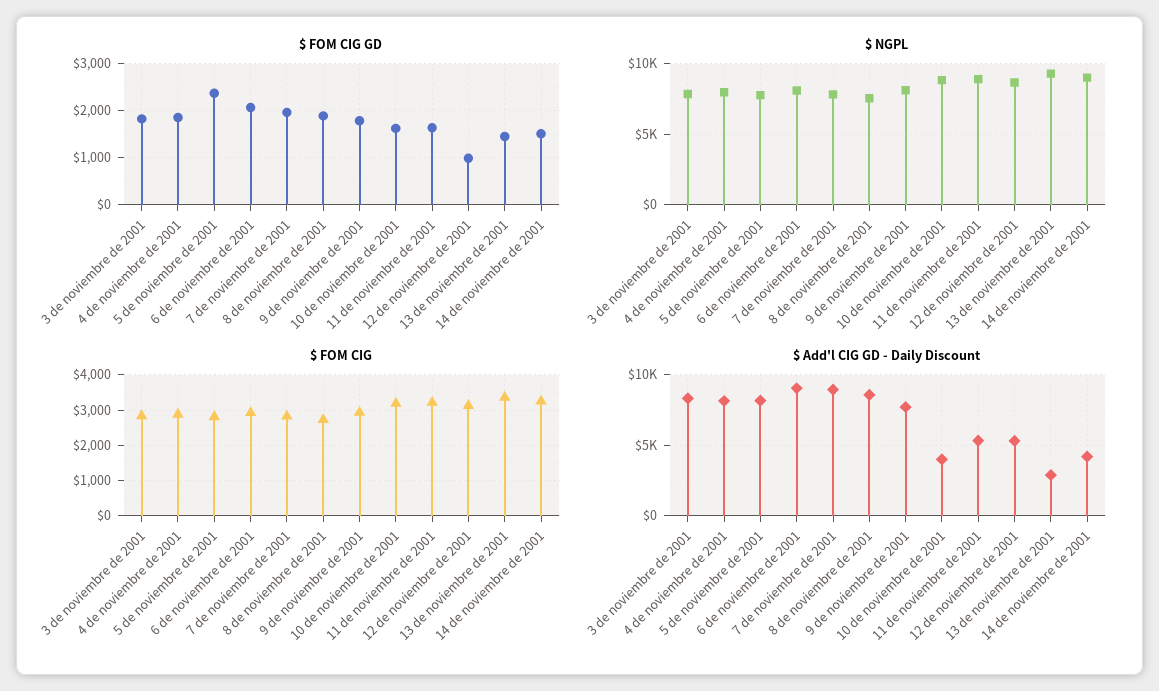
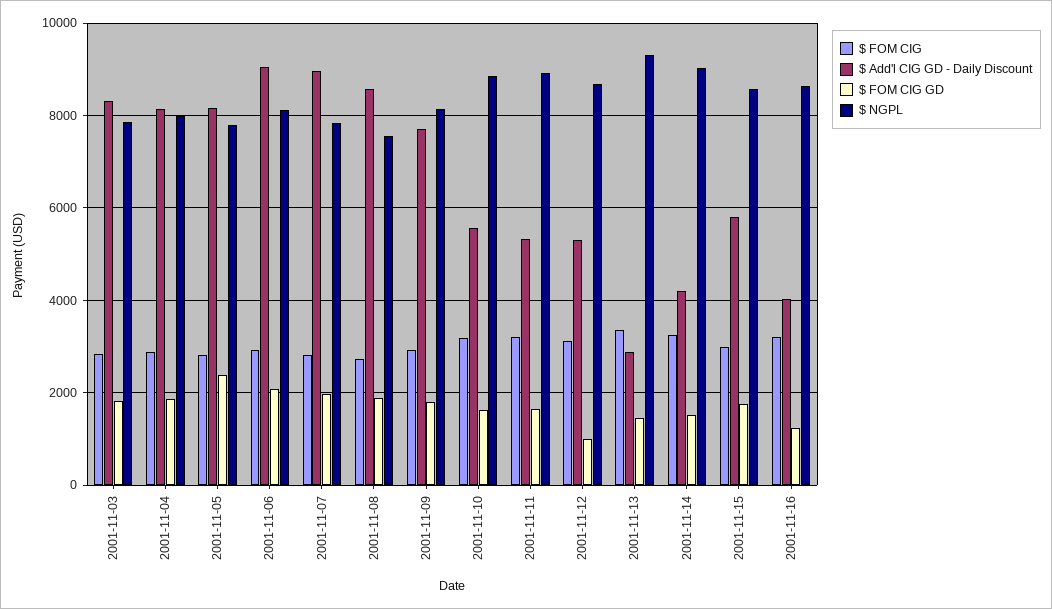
$ Add'l CIG GD - Daily Discount, 10 de noviembre de 2001: 4000 -> 5600
$ FOM CIG, 2001-11-15: none -> 3000
$ Add'l CIG GD - Daily Discount, 2001-11-15: none -> 5800
$ FOM CIG GD, 2001-11-15: none -> 1800
$ NGPL, 2001-11-15: none -> 8600
$ FOM CIG, 2001-11-16: none -> 3200
$ Add'l CIG GD - Daily Discount, 2001-11-16: none -> 4000
$ FOM CIG GD, 2001-11-16: none -> 1200
$ NGPL, 2001-11-16: none -> 8600

